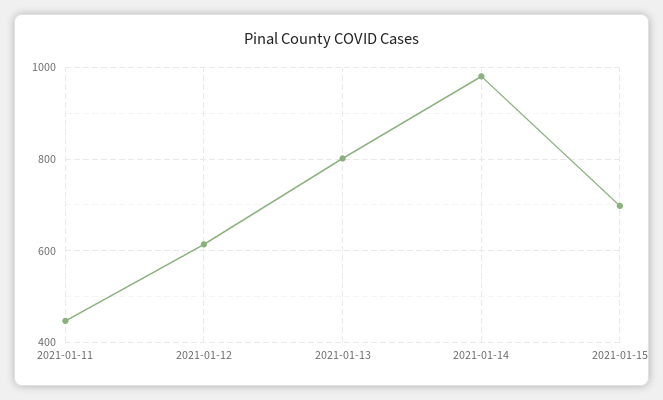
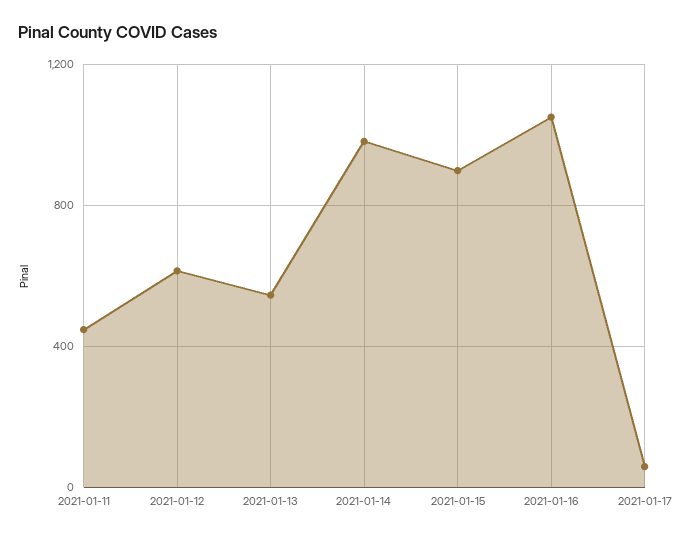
2021-01-13: 800 -> 550
2021-01-15: 700 -> 900
2021-01-16: none -> 1050
2021-01-17: none -> 50

